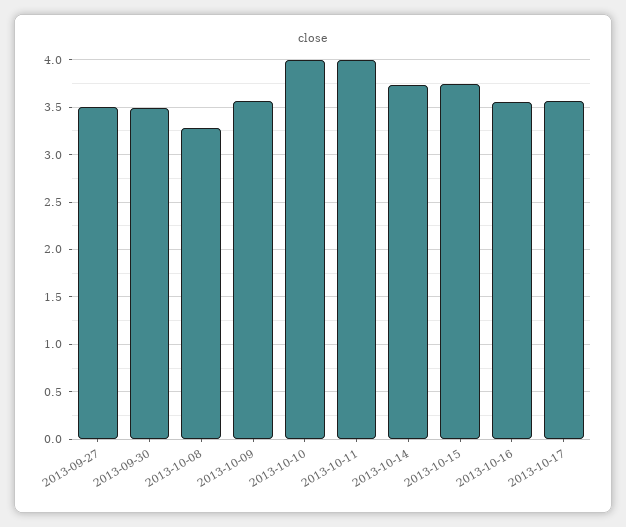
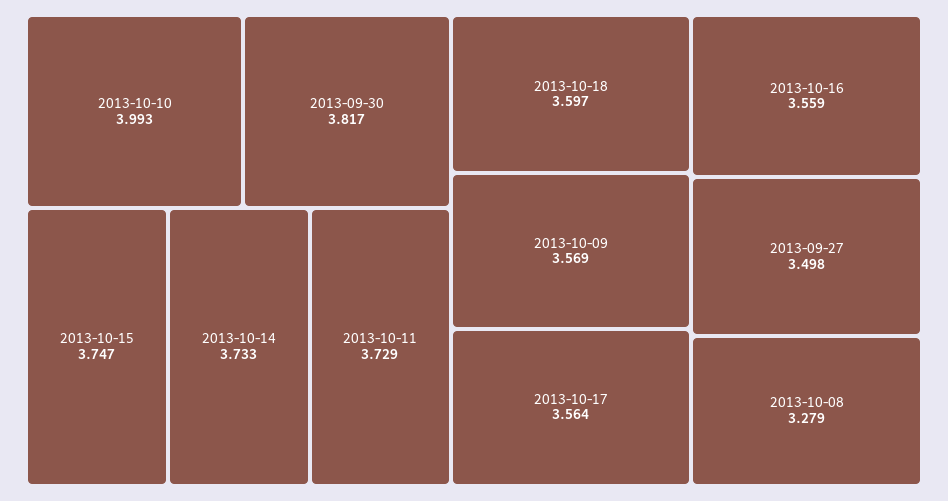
2013-09-30: 3.5 -> 3.817
2013-10-11: 4 -> 3.729
2013-10-18: none -> 3.597

